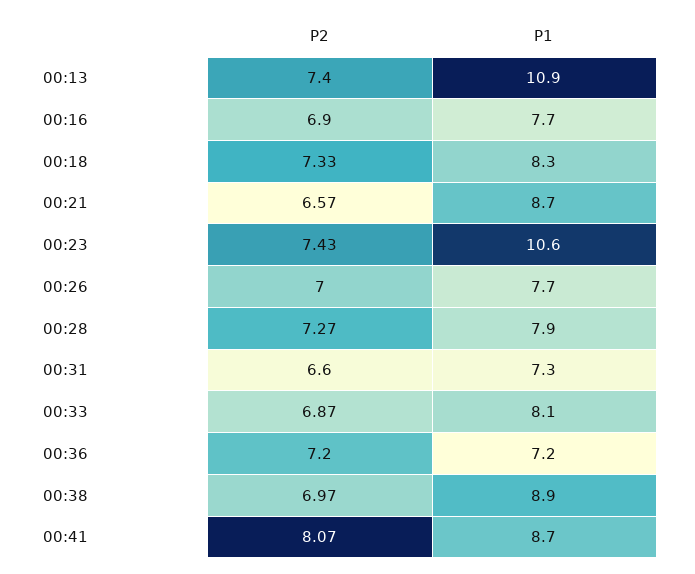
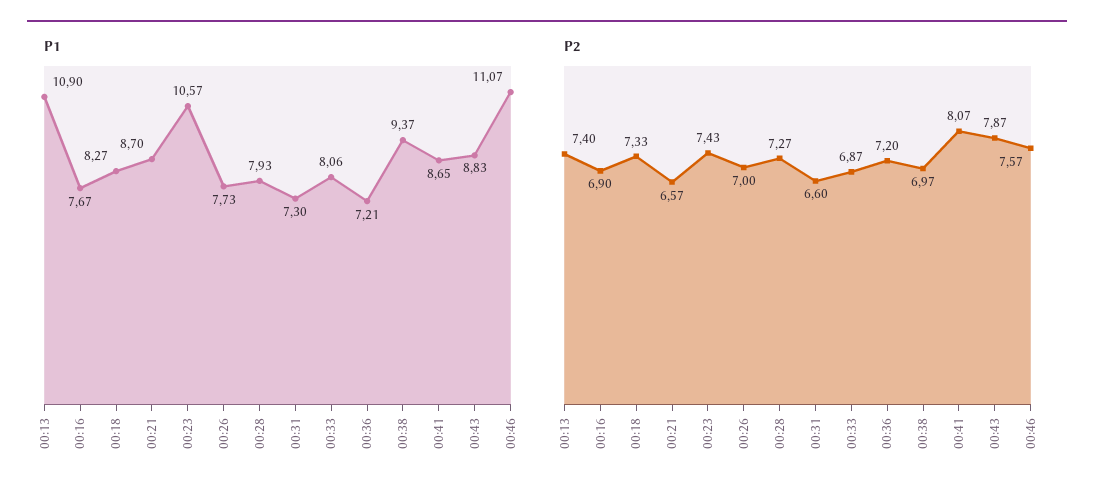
P1, 00:38: 8.9 -> 9.37
P1, 00:43: none -> 8.83
P1, 00:46: none -> 11.07
P2, 00:43: none -> 7.87
P2, 00:46: none -> 7.57

